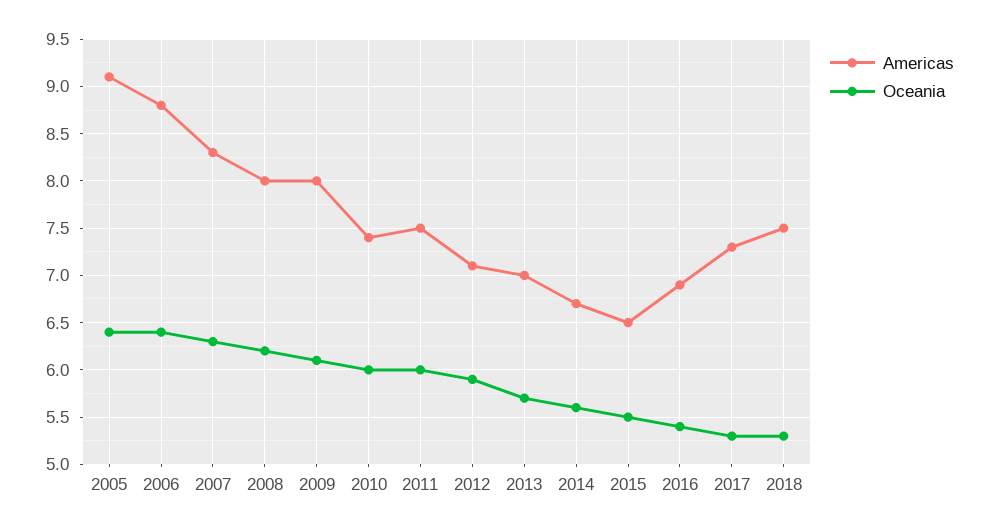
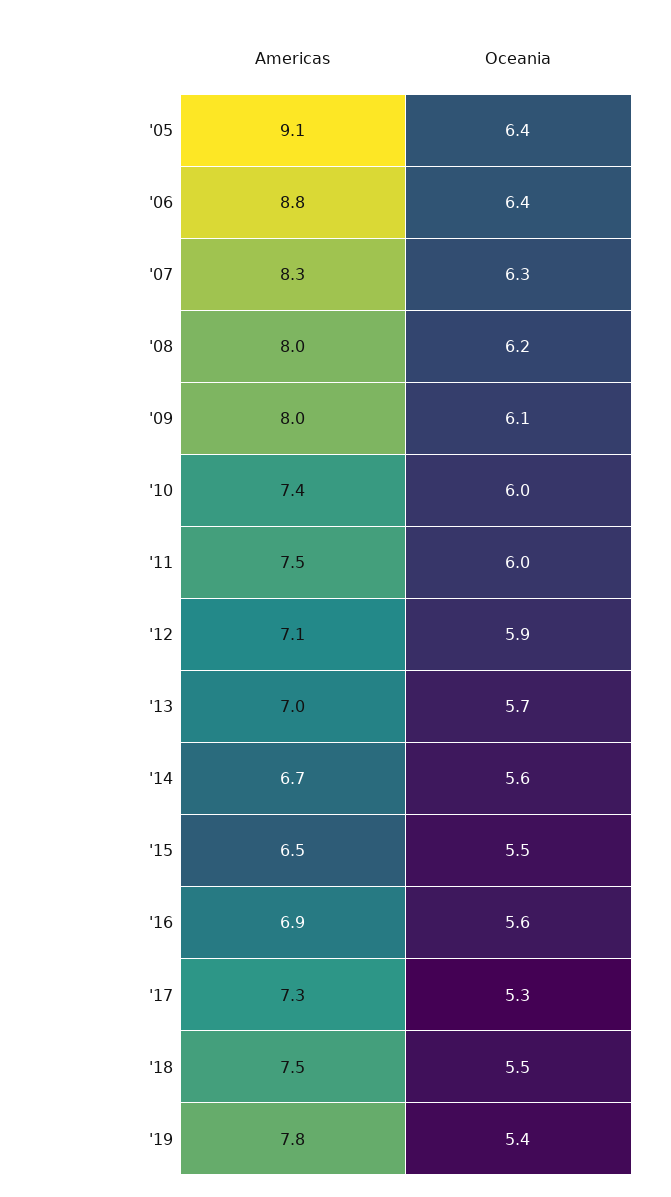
Oceania, 2016: 5.4 -> 5.6
Oceania, 2018: 5.3 -> 5.5
Americas, '19: none -> 7.8
Oceania, '19: none -> 5.4

